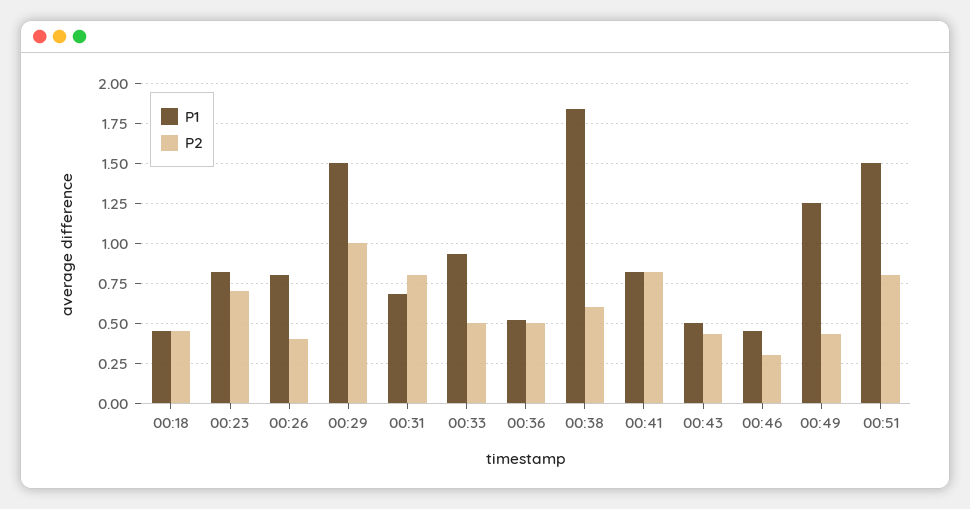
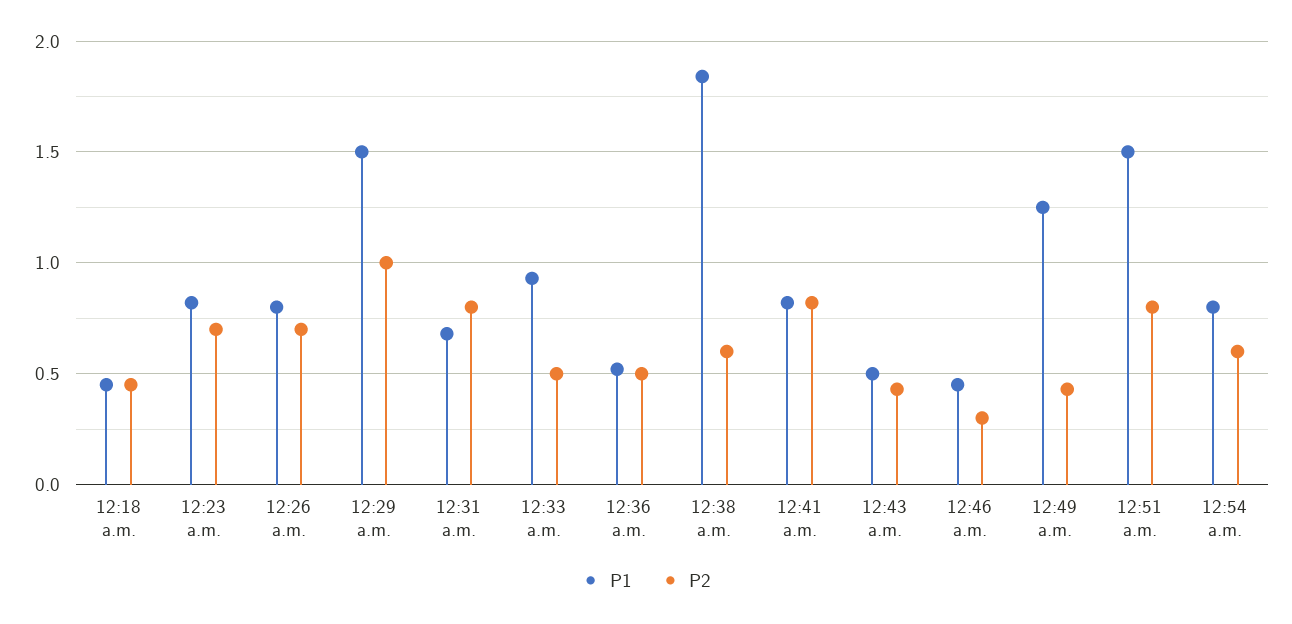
P2, 00:26: 0.4 -> 0.7
P1, 12:54 a.m.: none -> 0.8
P2, 12:54 a.m.: none -> 0.6

